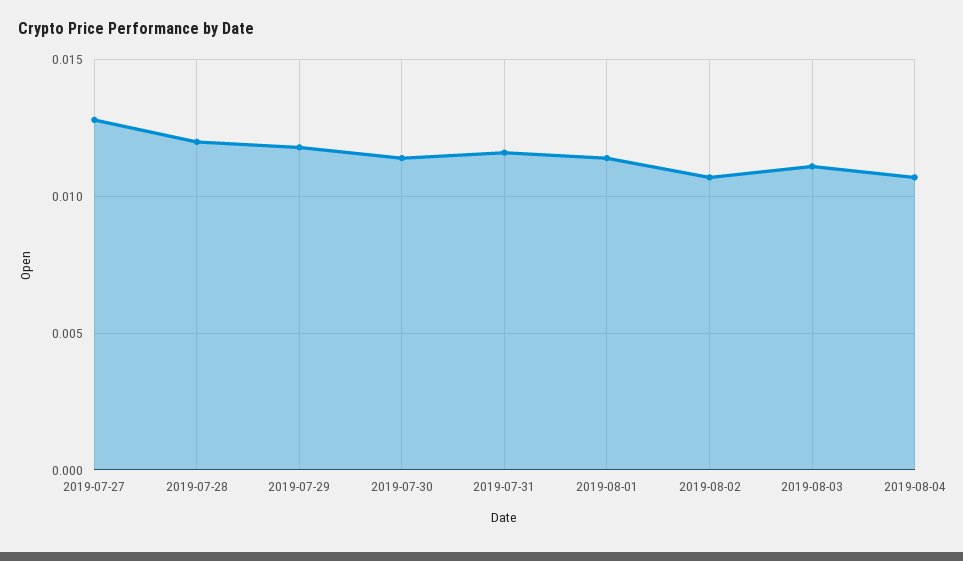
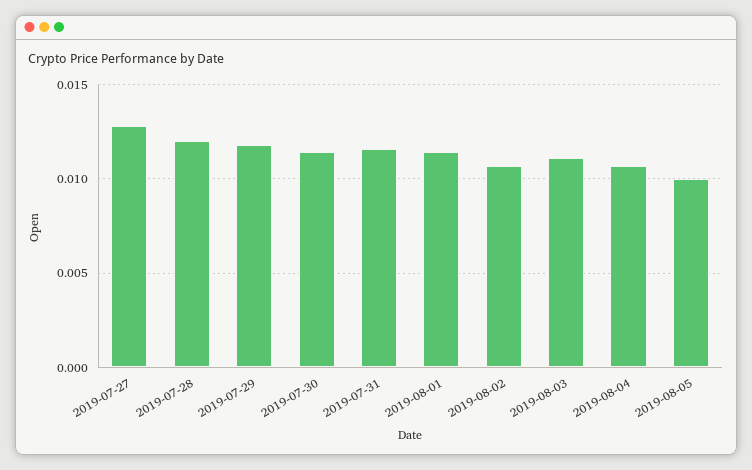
2019-08-05: none -> 0.01

